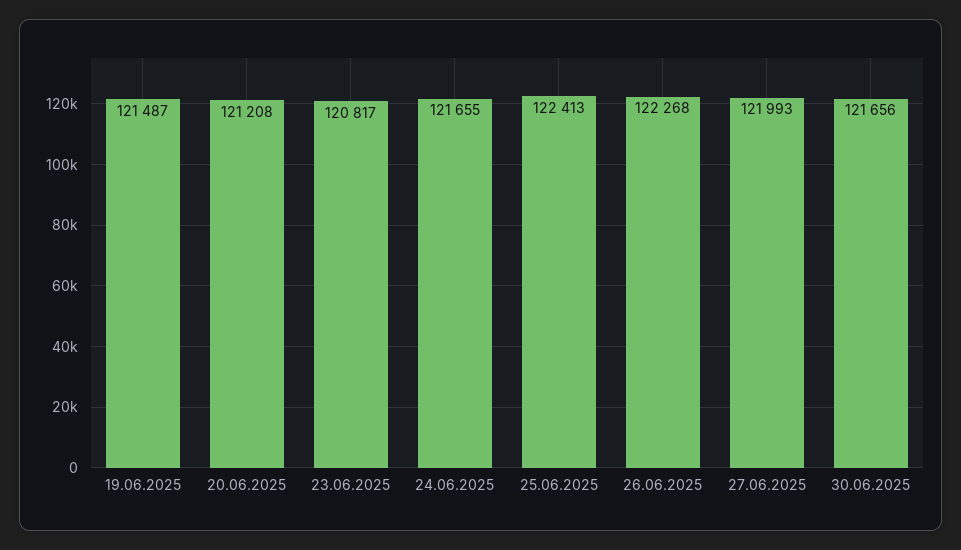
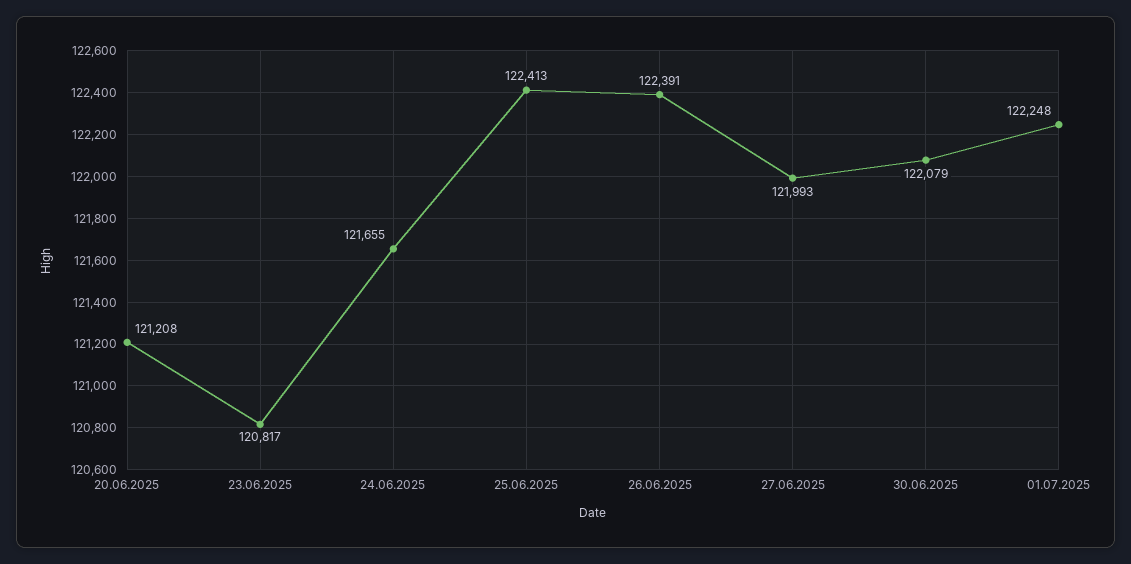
19.06.2025: 121487 -> none
26.06.2025: 122268 -> 122391
30.06.2025: 121656 -> 122079
01.07.2025: none -> 122248

